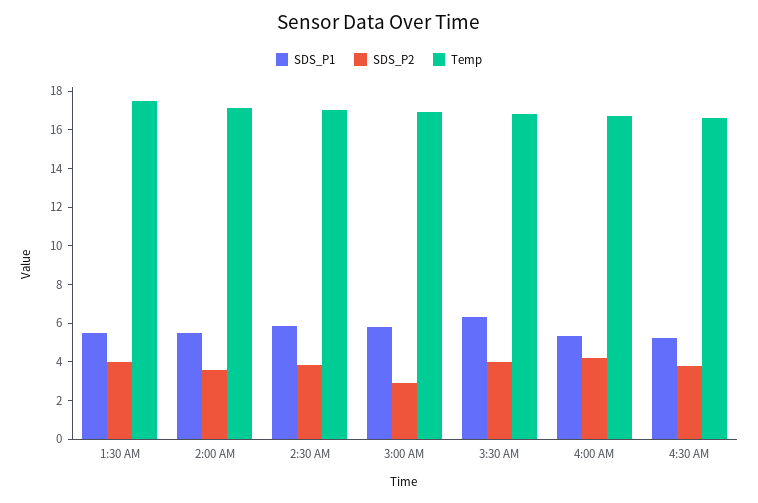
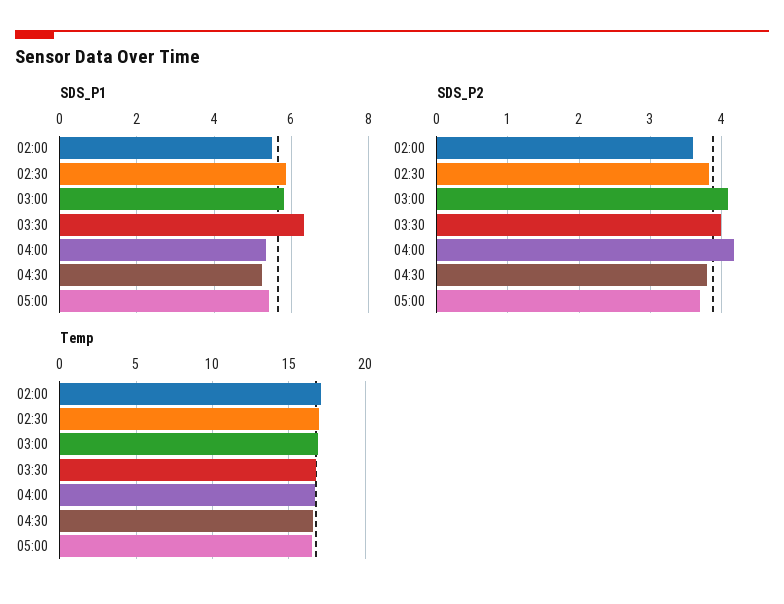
SDS_P1, 1:30 AM: 5.5 -> none
SDS_P2, 1:30 AM: 4 -> none
Temp, 1:30 AM: 17.5 -> none
SDS_P2, 3:00 AM: 3 -> 4.1
SDS_P1, 05:00: none -> 5.4
SDS_P2, 05:00: none -> 3.7
Temp, 05:00: none -> 16.5

